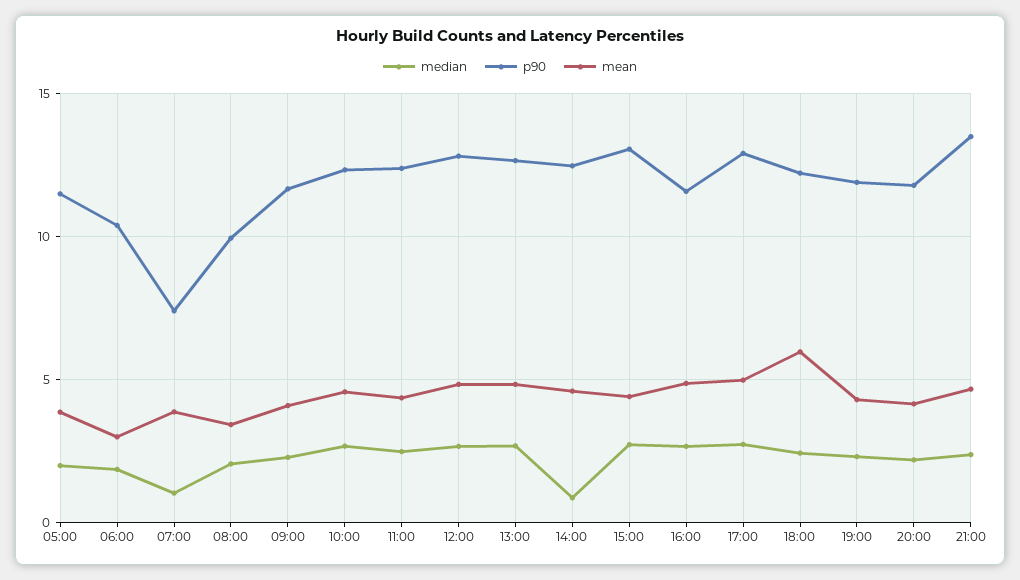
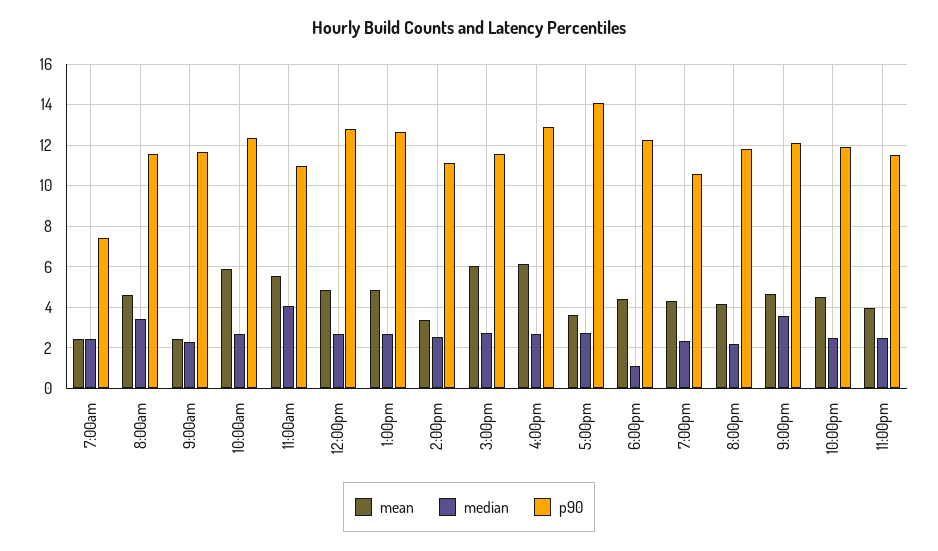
median, 05:00: 2 -> none
p90, 05:00: 11.5 -> none
mean, 05:00: 4 -> none
median, 06:00: 2 -> none
p90, 06:00: 10.5 -> none
mean, 06:00: 3 -> none
median, 07:00: 1 -> 2.5
mean, 07:00: 4 -> 2.5
median, 08:00: 2 -> 3.5
p90, 08:00: 10 -> 11.5
mean, 08:00: 3.5 -> 4.5
mean, 09:00: 4 -> 2.5
mean, 10:00: 4.5 -> 6
median, 11:00: 2.5 -> 4
p90, 11:00: 12.5 -> 11
mean, 11:00: 4.5 -> 5.5
median, 14:00: 1 -> 2.5
p90, 14:00: 12.5 -> 11
mean, 14:00: 4.5 -> 3.5
p90, 15:00: 13 -> 11.5
mean, 15:00: 4.5 -> 6
p90, 16:00: 11.5 -> 13
mean, 16:00: 5 -> 6
p90, 17:00: 13 -> 14
mean, 17:00: 5 -> 3.5
median, 18:00: 2.5 -> 1
mean, 18:00: 6 -> 4.5
p90, 19:00: 12 -> 10.5
median, 21:00: 2.5 -> 3.5
p90, 21:00: 13.5 -> 12
mean, 10:00pm: none -> 4.5
median, 10:00pm: none -> 2.5
p90, 10:00pm: none -> 12
mean, 11:00pm: none -> 4
median, 11:00pm: none -> 2.5
p90, 11:00pm: none -> 11.5

